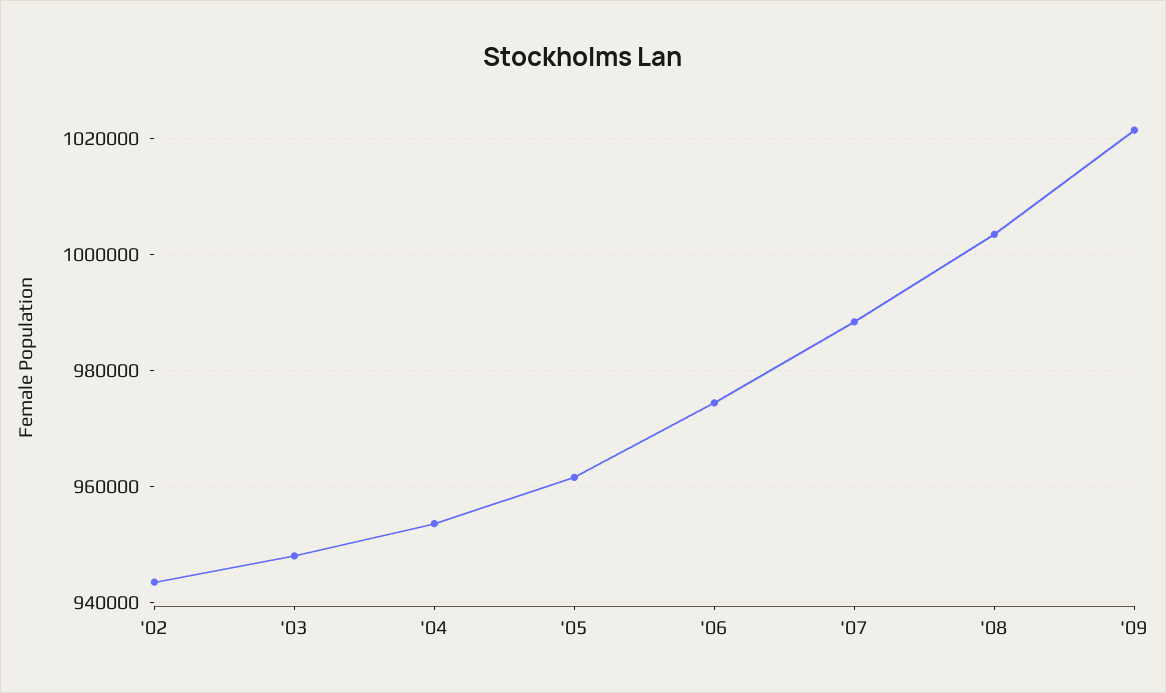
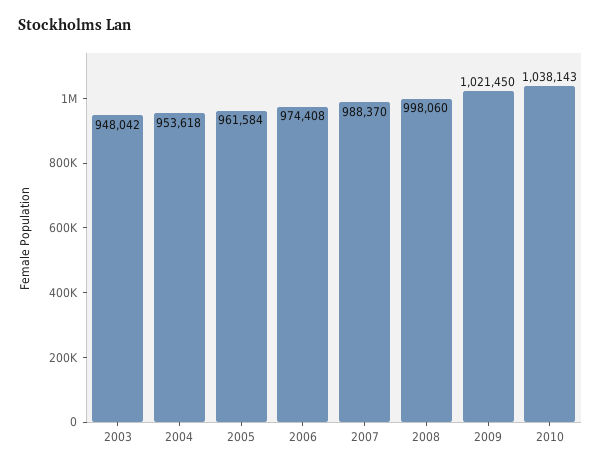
'02: 944000 -> none
'08: 1004000 -> 998060
2010: none -> 1038143

